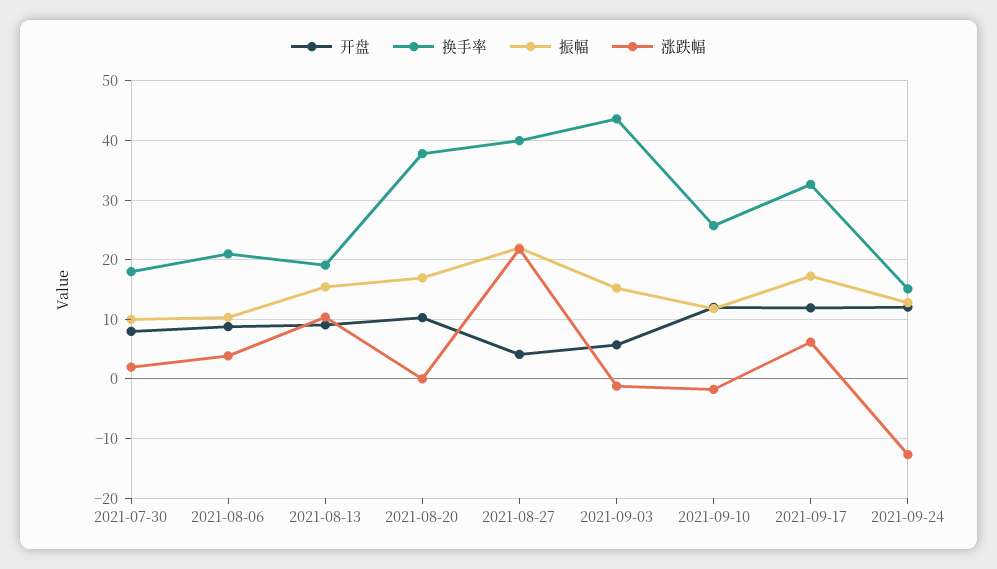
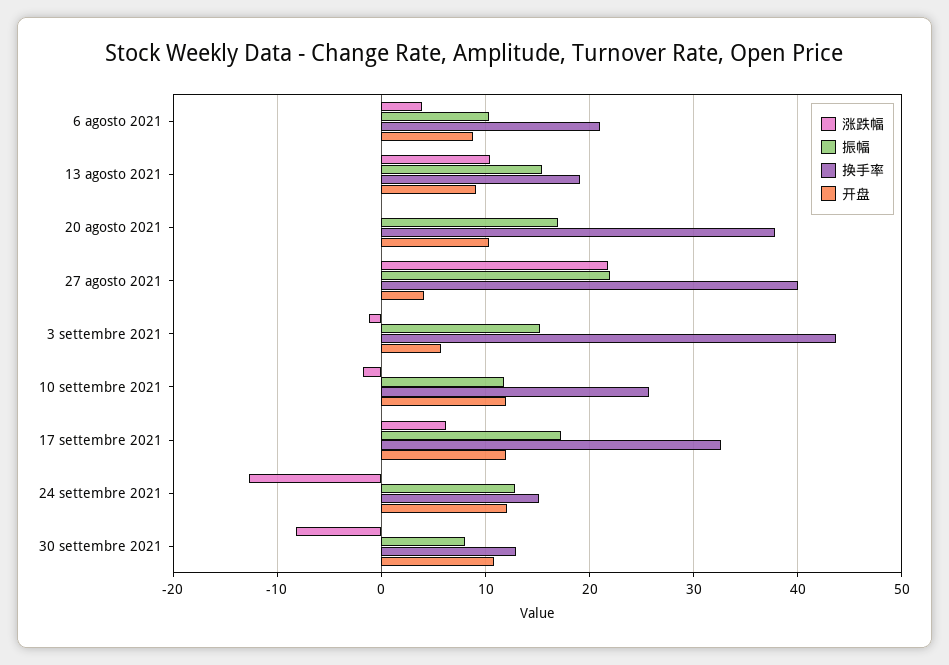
开盘, 2021-07-30: 8 -> none
换手率, 2021-07-30: 18 -> none
振幅, 2021-07-30: 10 -> none
涨跌幅, 2021-07-30: 2 -> none
涨跌幅, 30 settembre 2021: none -> -8
振幅, 30 settembre 2021: none -> 8
换手率, 30 settembre 2021: none -> 13
开盘, 30 settembre 2021: none -> 11

